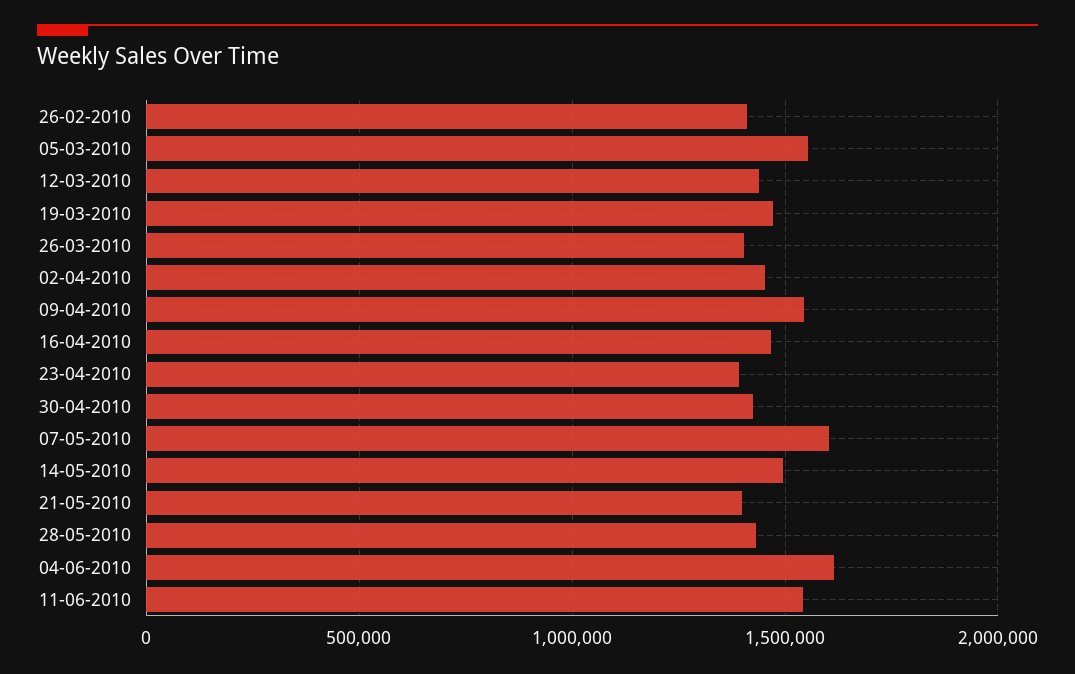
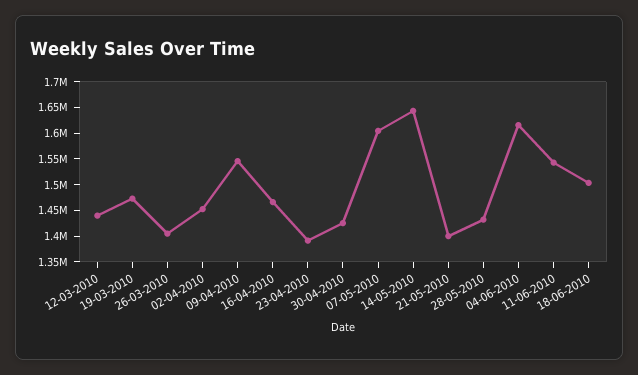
26-02-2010: 1400000 -> none
05-03-2010: 1550000 -> none
14-05-2010: 1500000 -> 1650000
18-06-2010: none -> 1500000

